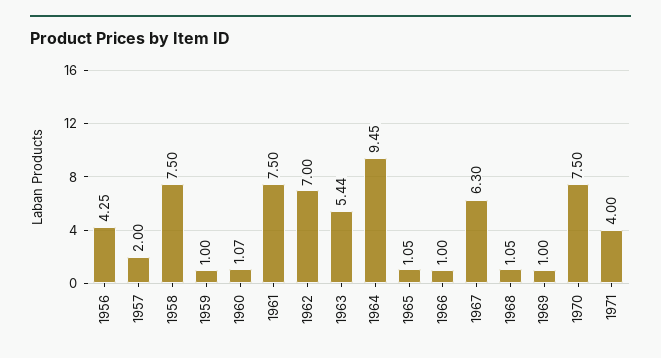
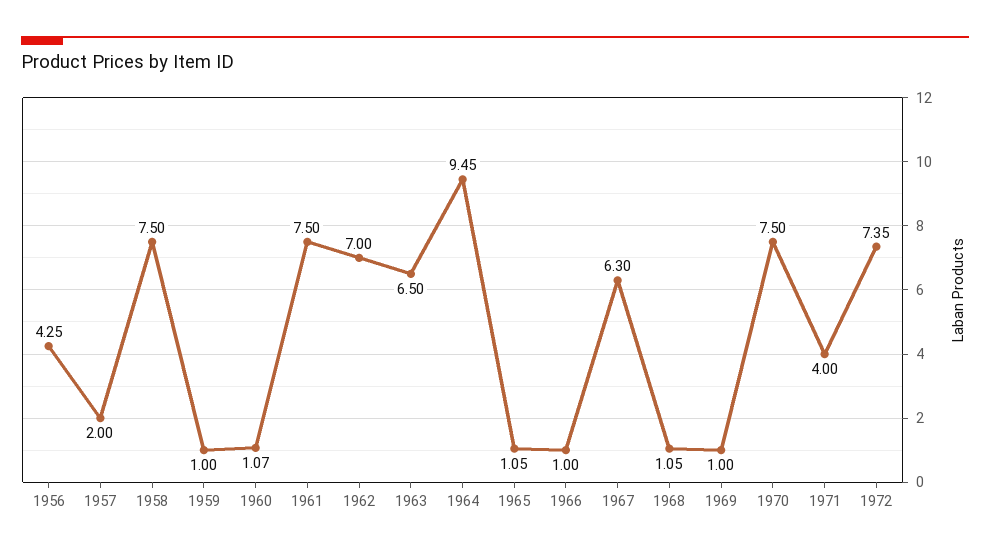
1963: 5.44 -> 6.5
1972: none -> 7.35

